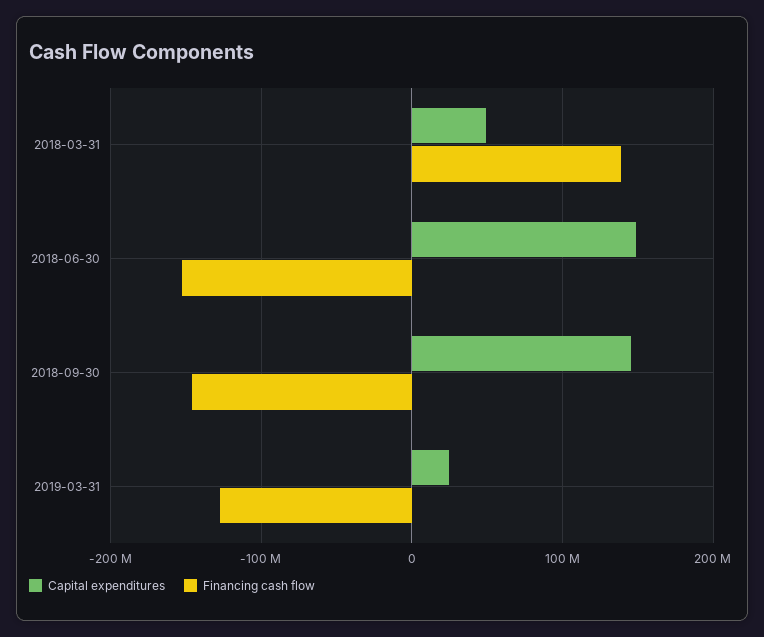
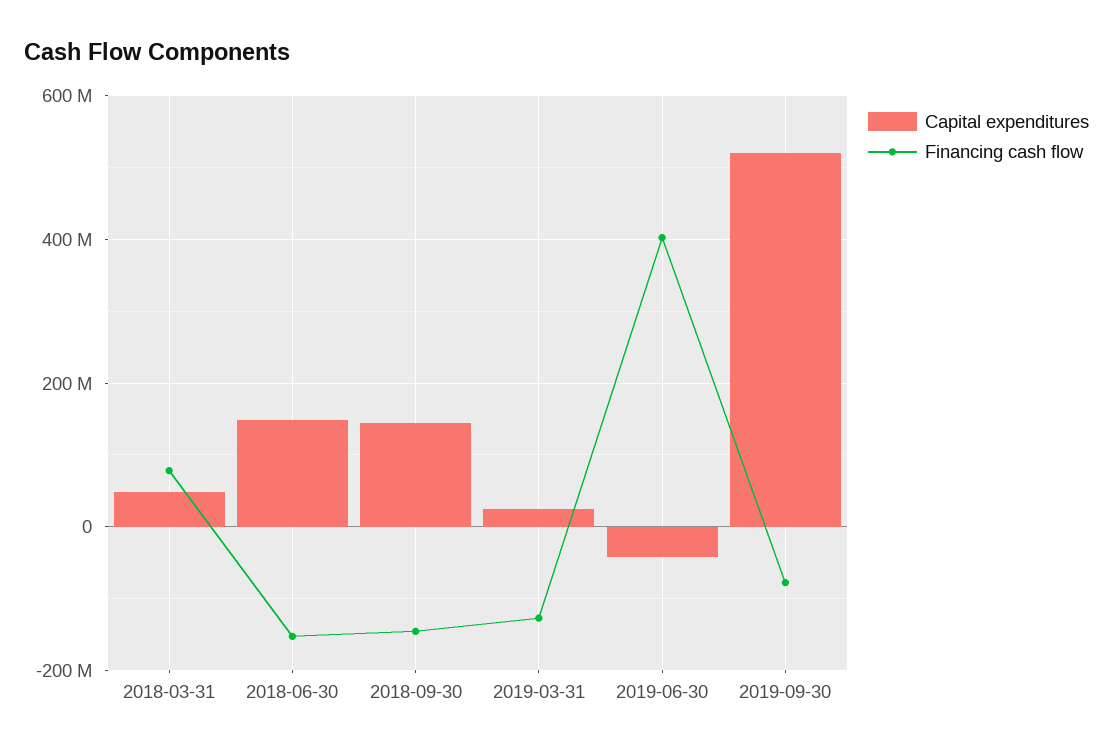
Financing cash flow, 2018-03-31: 140000000 -> 80000000
Capital expenditures, 2019-06-30: none -> -40000000
Financing cash flow, 2019-06-30: none -> 400000000
Capital expenditures, 2019-09-30: none -> 520000000
Financing cash flow, 2019-09-30: none -> -80000000

